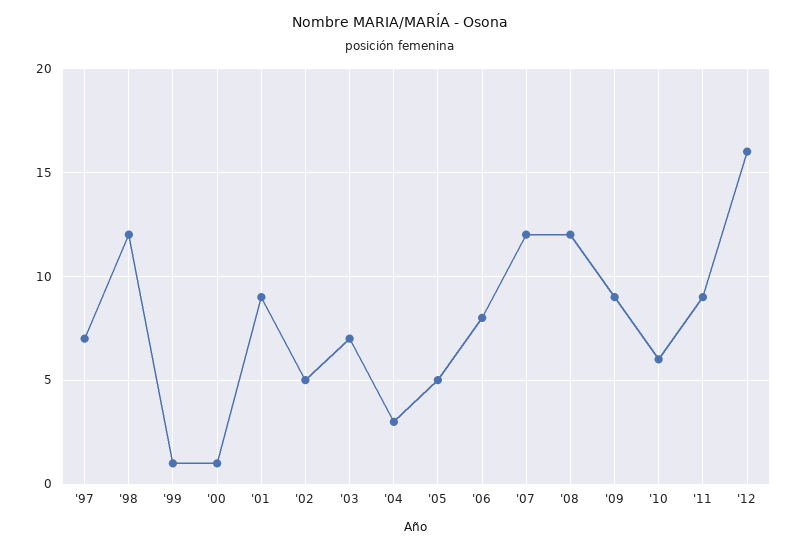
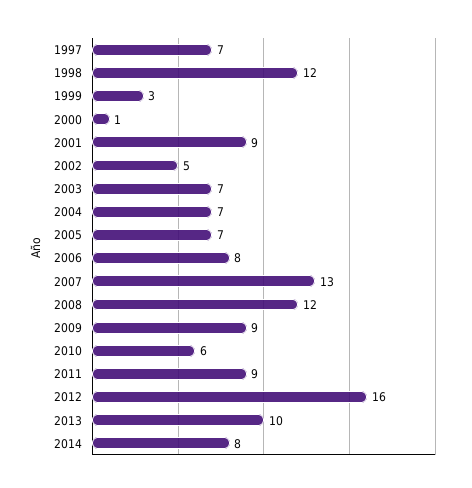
'99: 1 -> 3
'04: 3 -> 7
'05: 5 -> 7
'07: 12 -> 13
2013: none -> 10
2014: none -> 8

